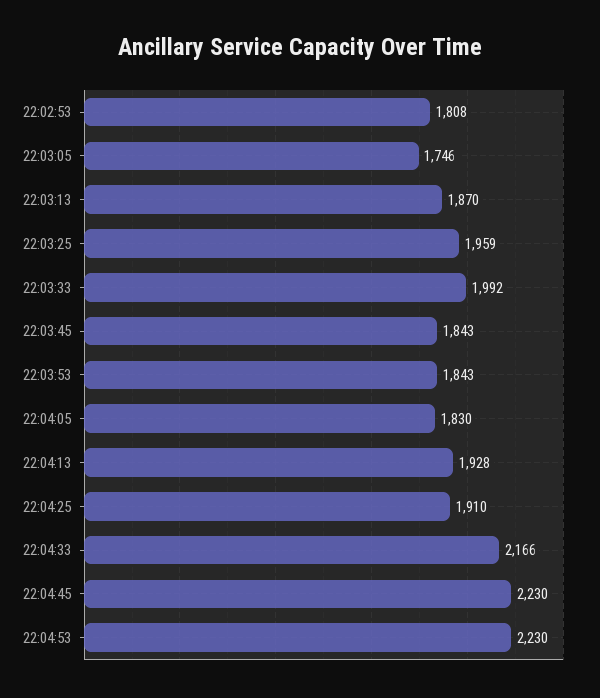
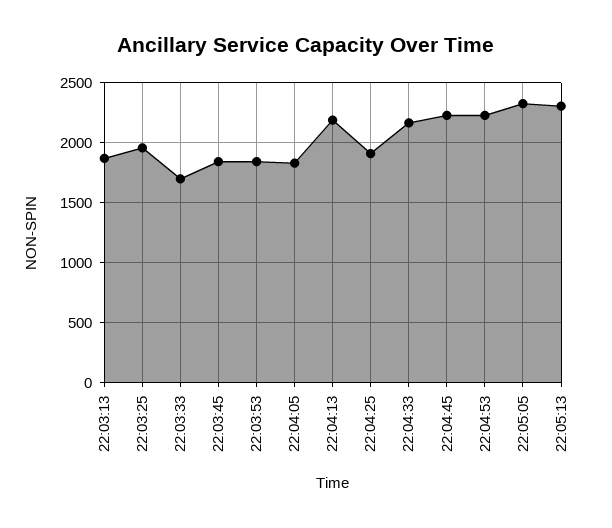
22:02:53: 1808 -> none
22:03:05: 1746 -> none
22:03:33: 1992 -> 1700
22:04:13: 1928 -> 2200
22:05:05: none -> 2300
22:05:13: none -> 2300

